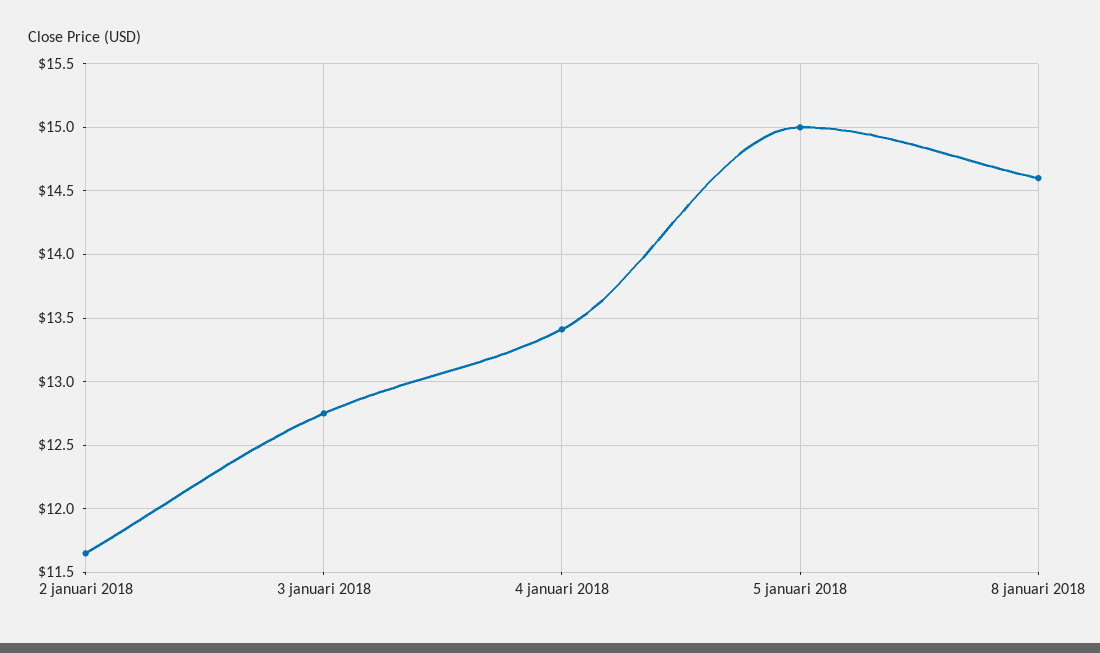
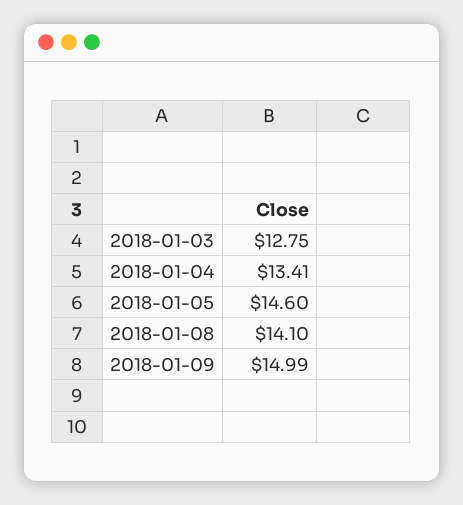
2 januari 2018: 11.65 -> none
5 januari 2018: 15 -> 14.6
8 januari 2018: 14.6 -> 14.1
2018-01-09: none -> 14.99

